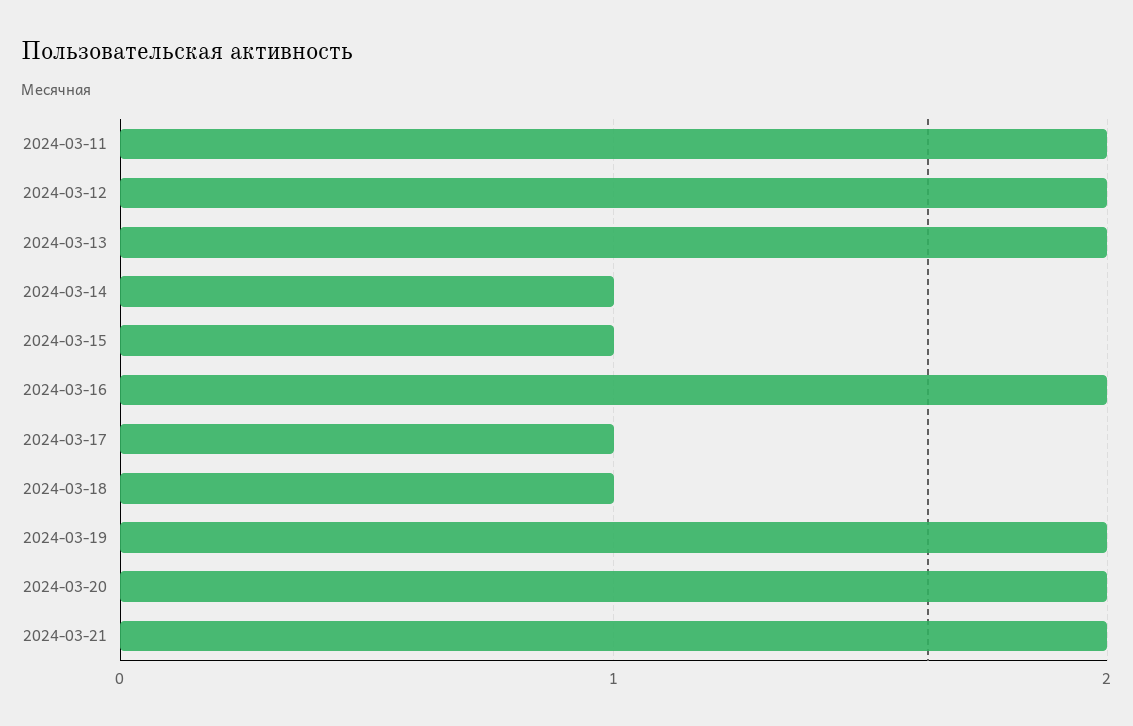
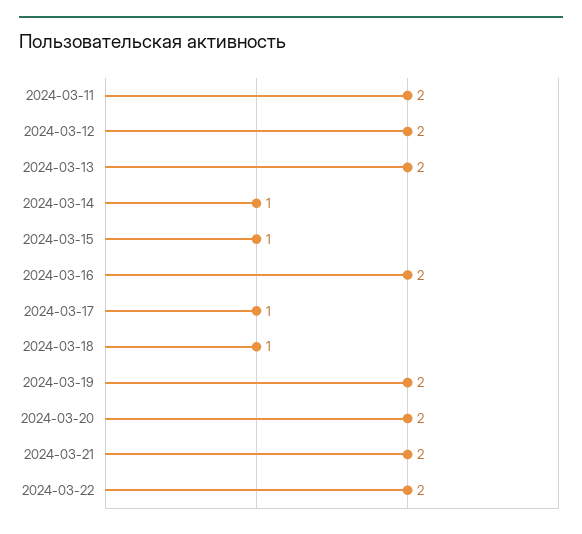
2024-03-22: none -> 2

